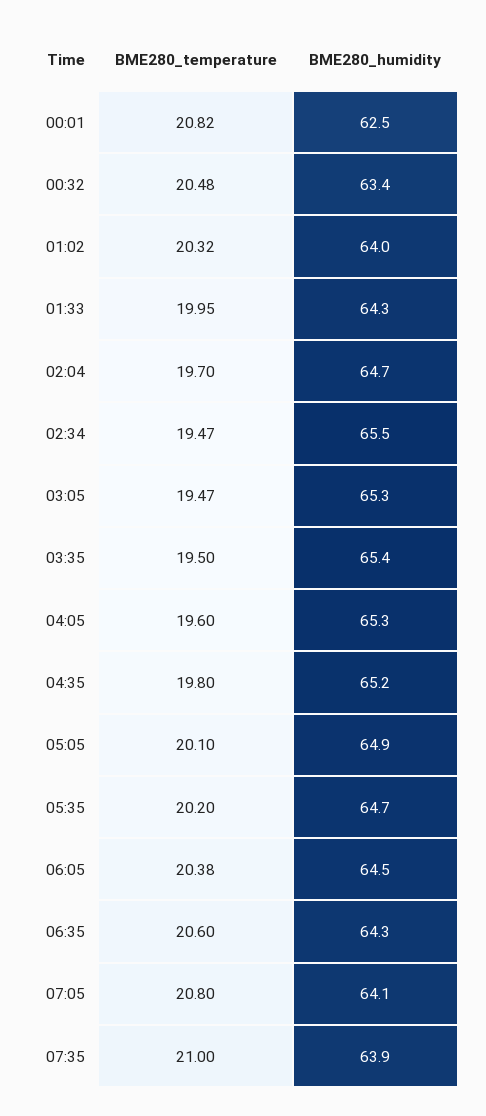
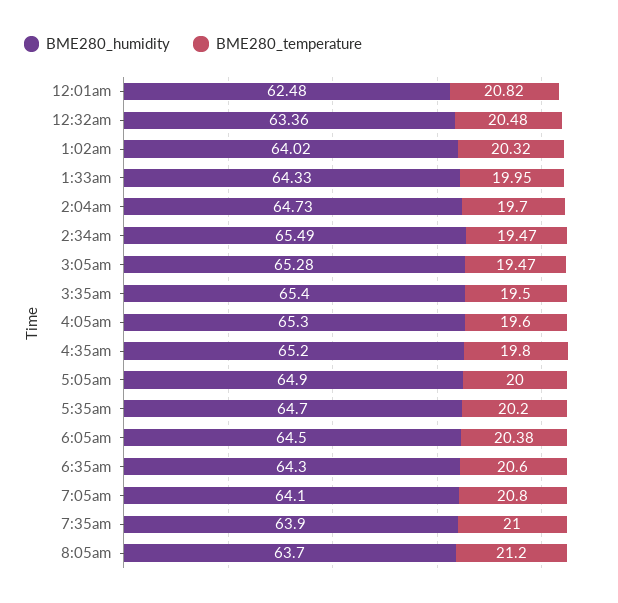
BME280_temperature, 05:05: 20.1 -> 20
BME280_humidity, 8:05am: none -> 63.7
BME280_temperature, 8:05am: none -> 21.2

